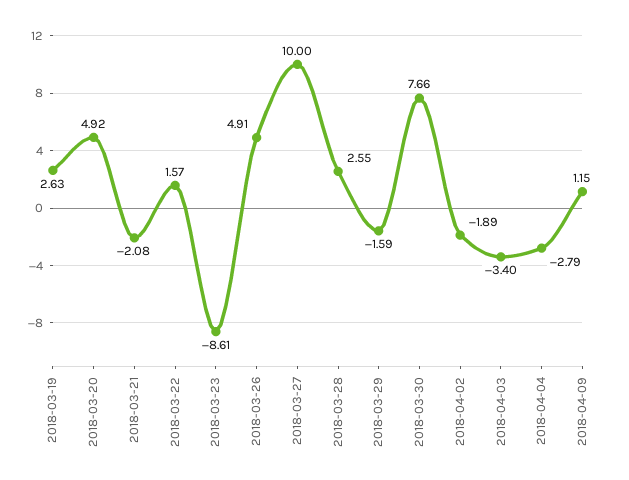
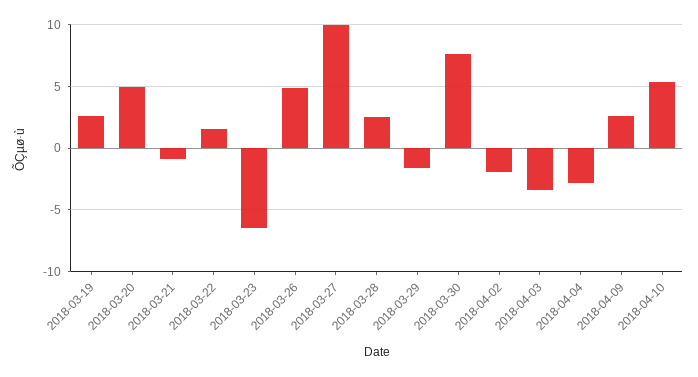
2018-03-21: -2.08 -> -1
2018-03-23: -8.61 -> -6.5
2018-04-09: 1.15 -> 2.5
2018-04-10: none -> 5.5

